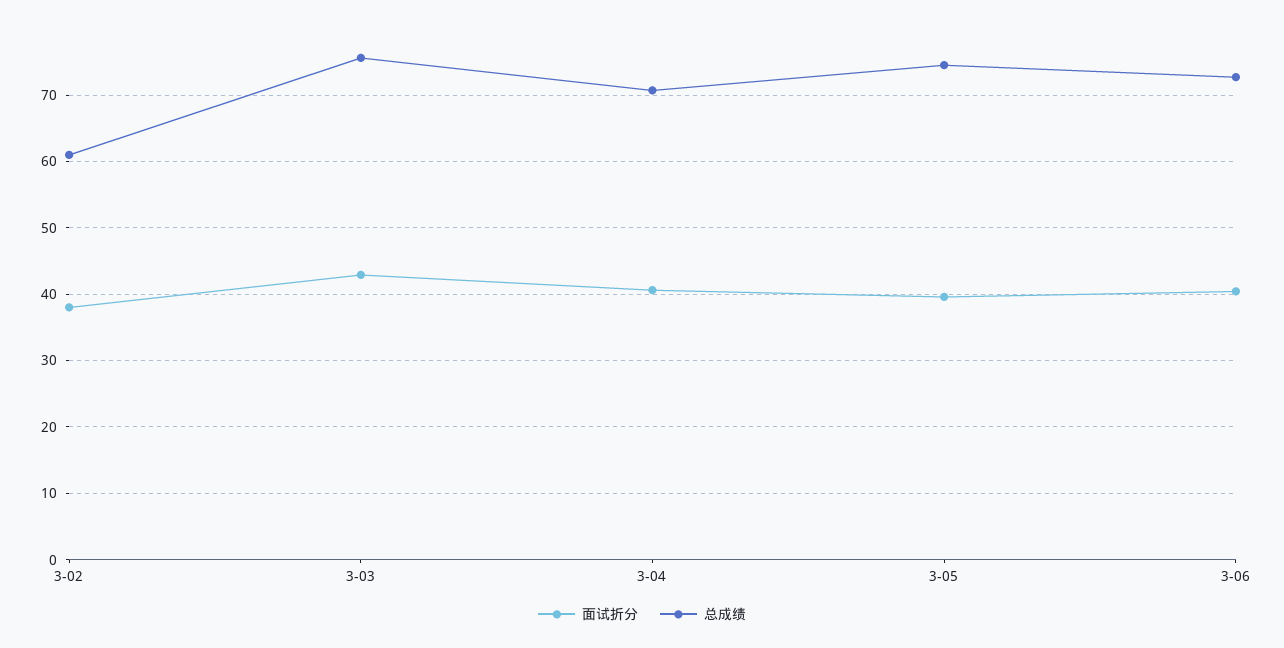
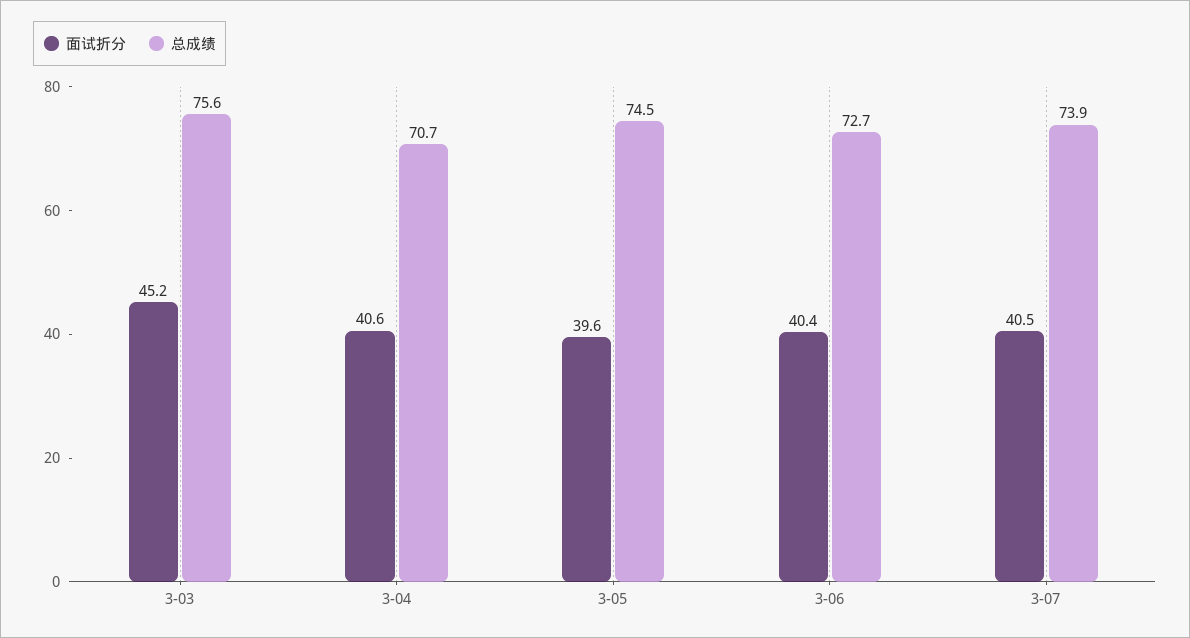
面试折分, 3-02: 38 -> none
总成绩, 3-02: 61 -> none
面试折分, 3-03: 43 -> 45.2
面试折分, 3-07: none -> 40.5
总成绩, 3-07: none -> 73.9

